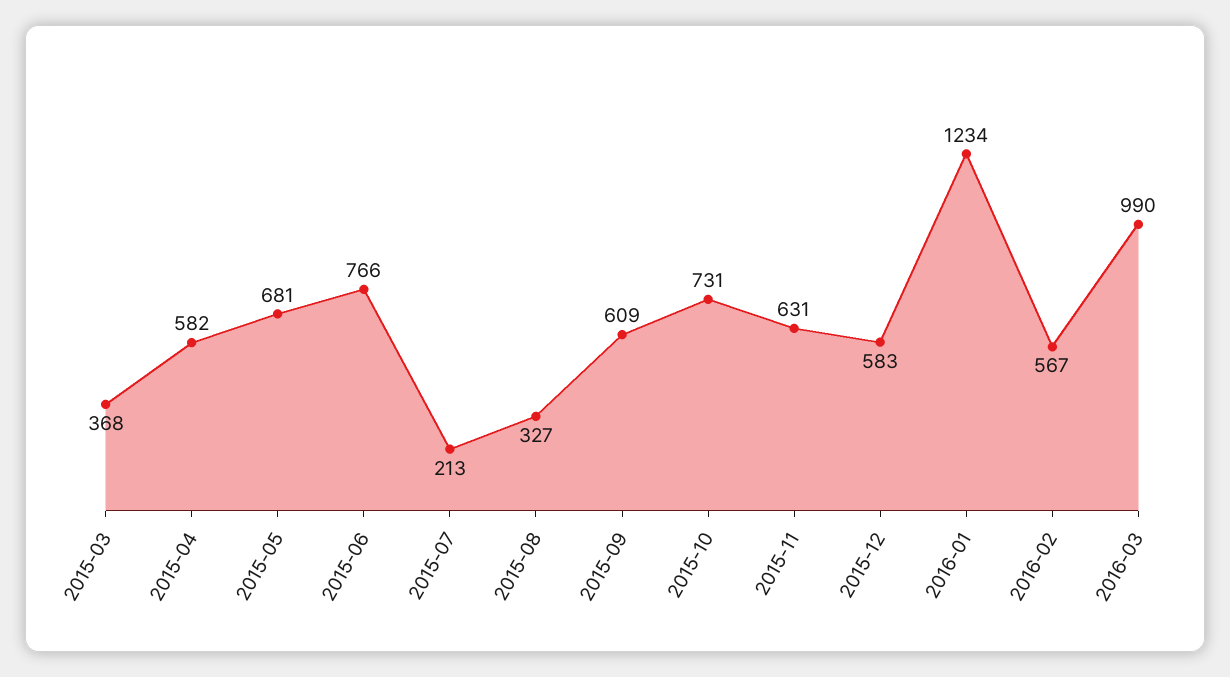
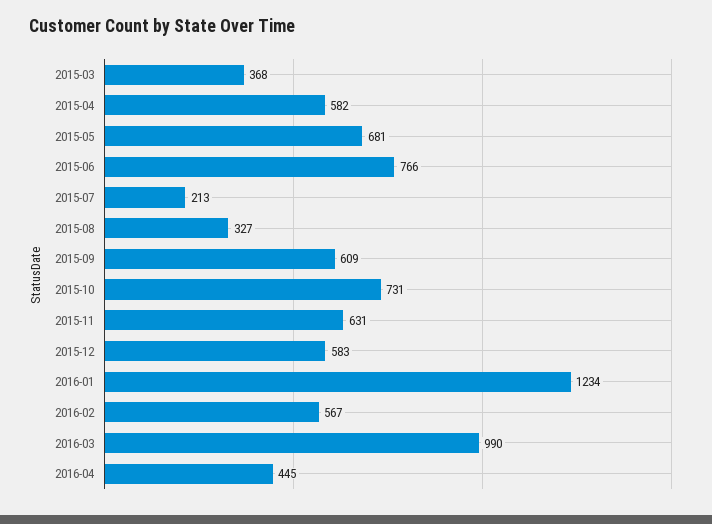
2016-04: none -> 445

